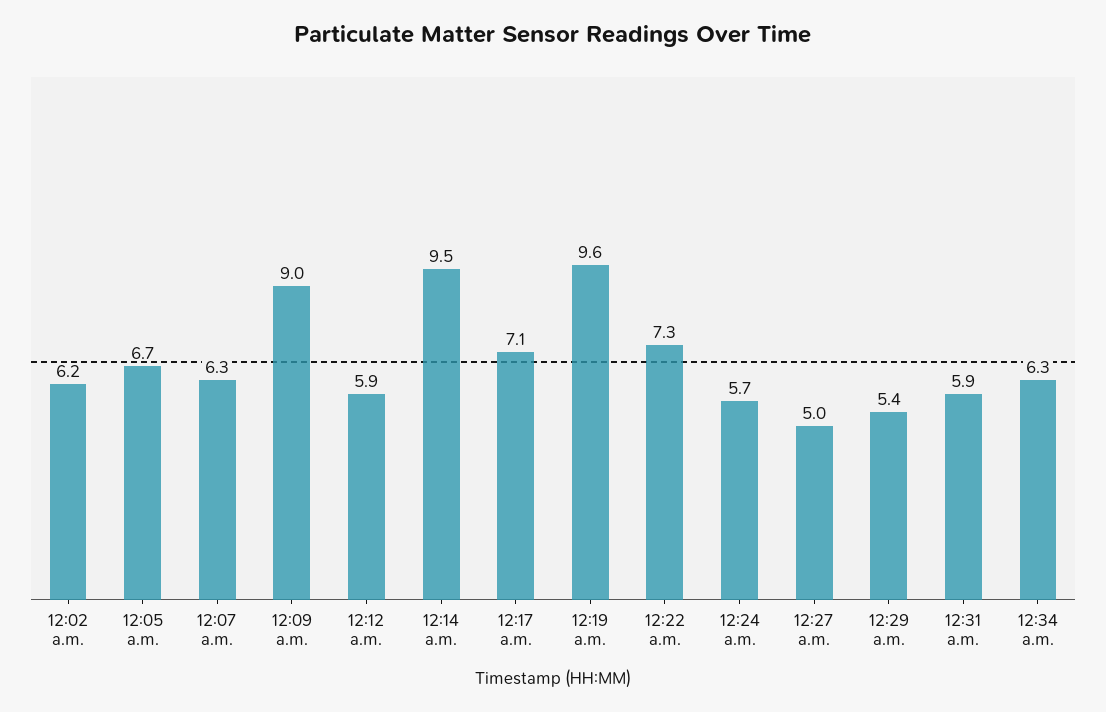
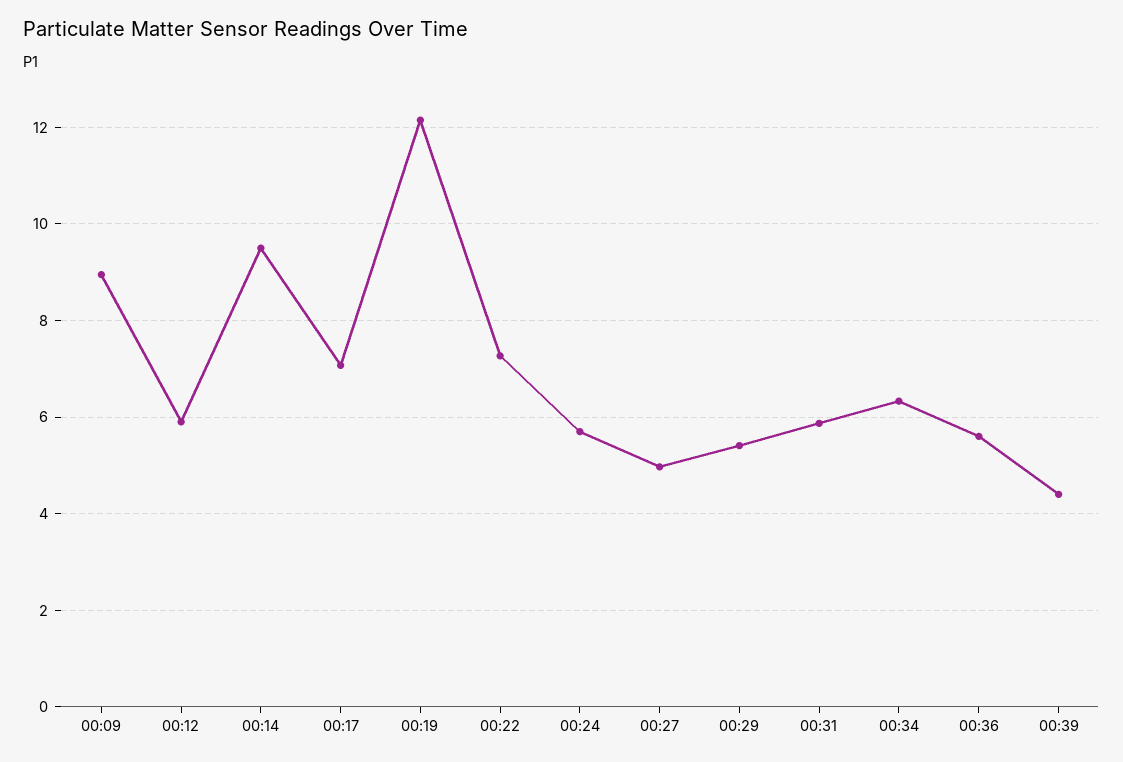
12:02 a.m.: 6.2 -> none
12:05 a.m.: 6.7 -> none
12:07 a.m.: 6.3 -> none
12:19 a.m.: 9.6 -> 12.2
00:36: none -> 5.6
00:39: none -> 4.4

